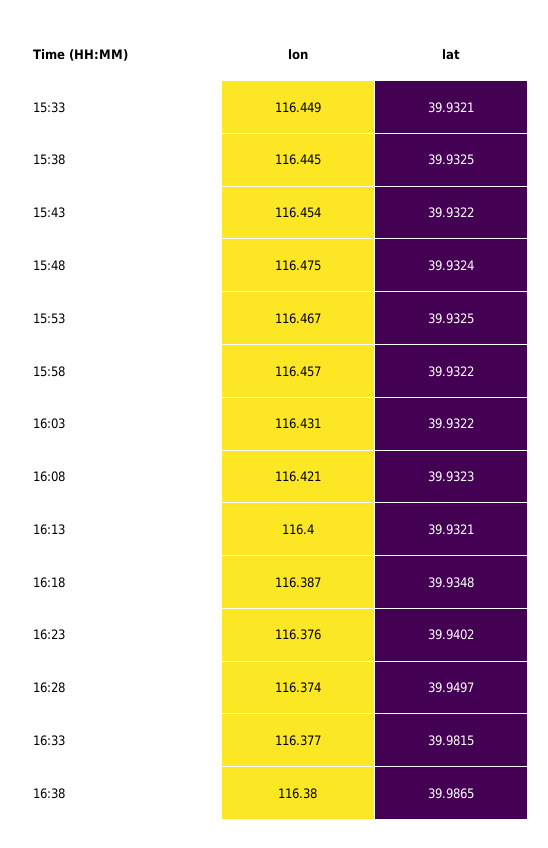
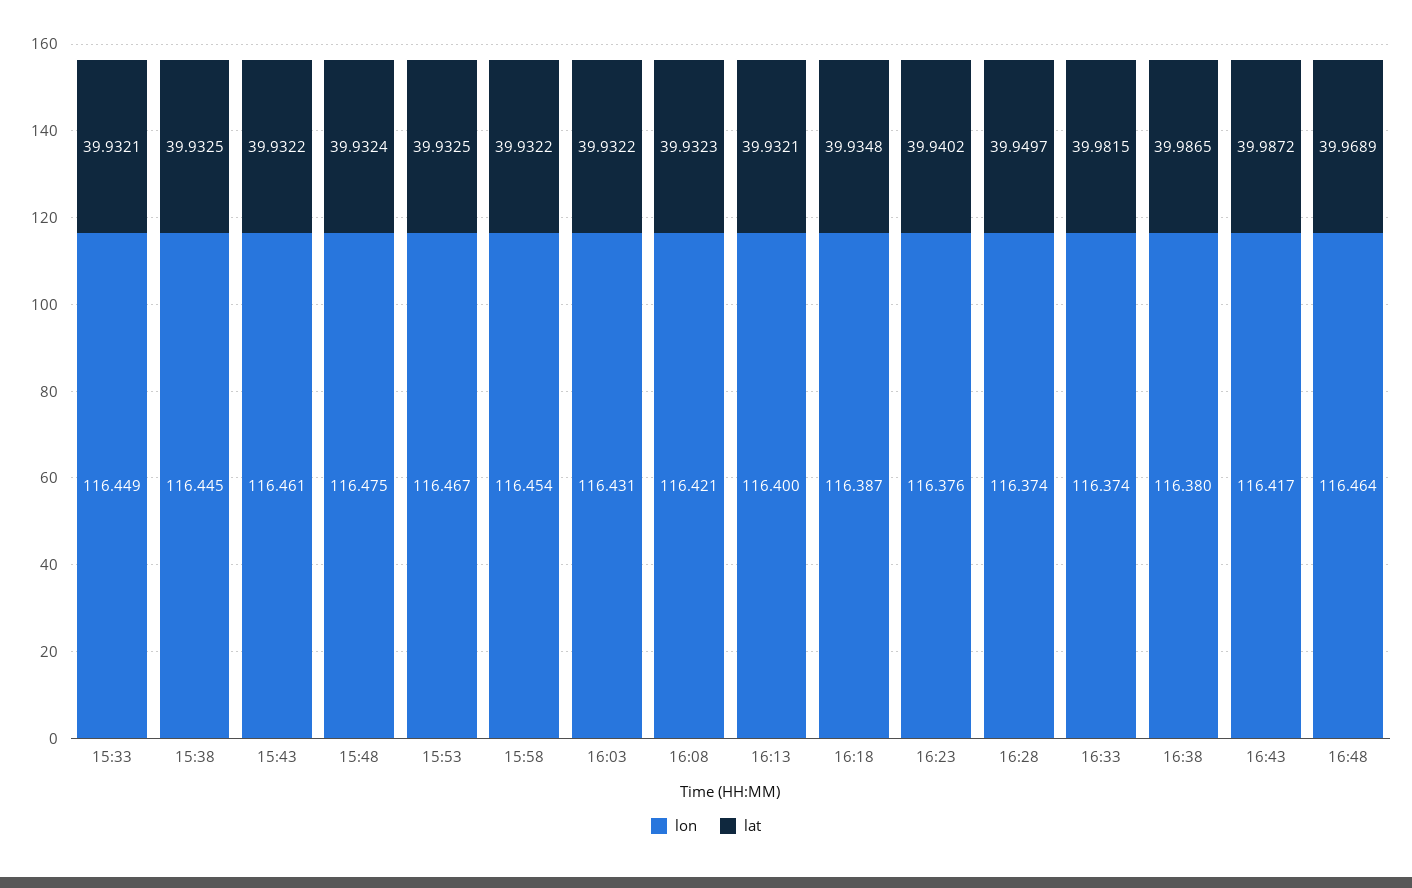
lon, 15:43: 116.454 -> 116.461
lon, 15:58: 116.457 -> 116.454
lon, 16:33: 116.377 -> 116.374
lon, 16:43: none -> 116.417
lat, 16:43: none -> 39.9872
lon, 16:48: none -> 116.464
lat, 16:48: none -> 39.9689

